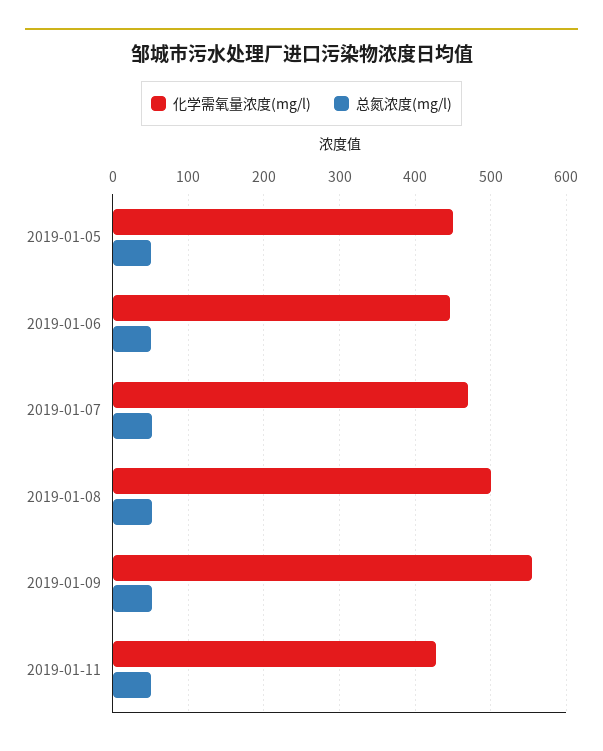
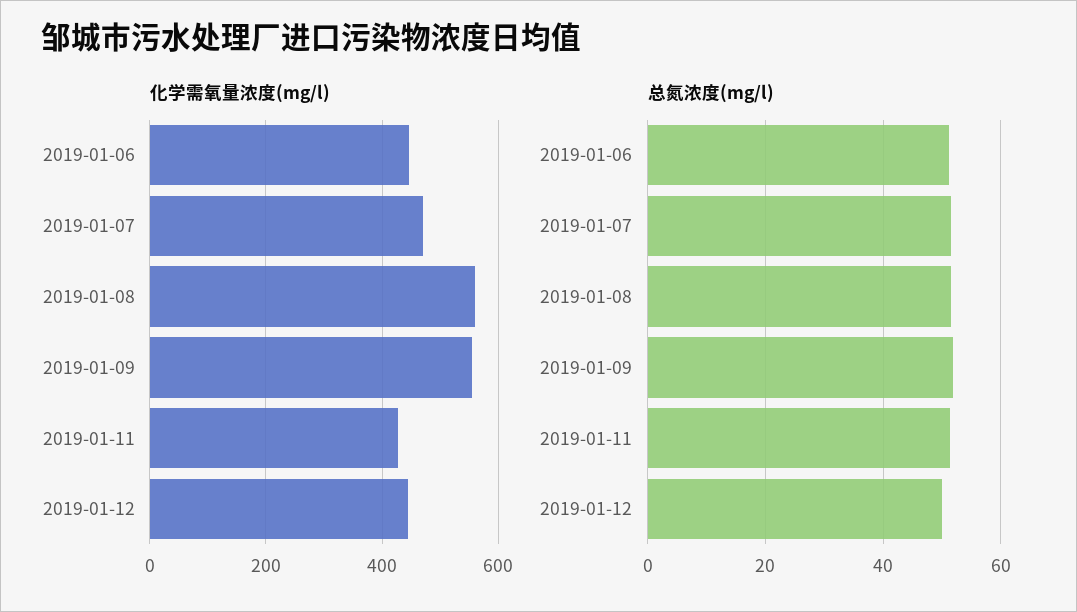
化学需氧量浓度(mg/l), 2019-01-05: 450 -> none
总氮浓度(mg/l), 2019-01-05: 50 -> none
化学需氧量浓度(mg/l), 2019-01-08: 500 -> 560
化学需氧量浓度(mg/l), 2019-01-12: none -> 440
总氮浓度(mg/l), 2019-01-12: none -> 50

